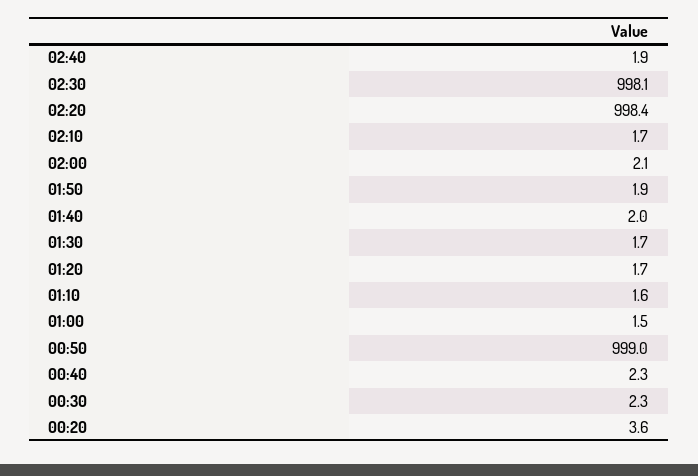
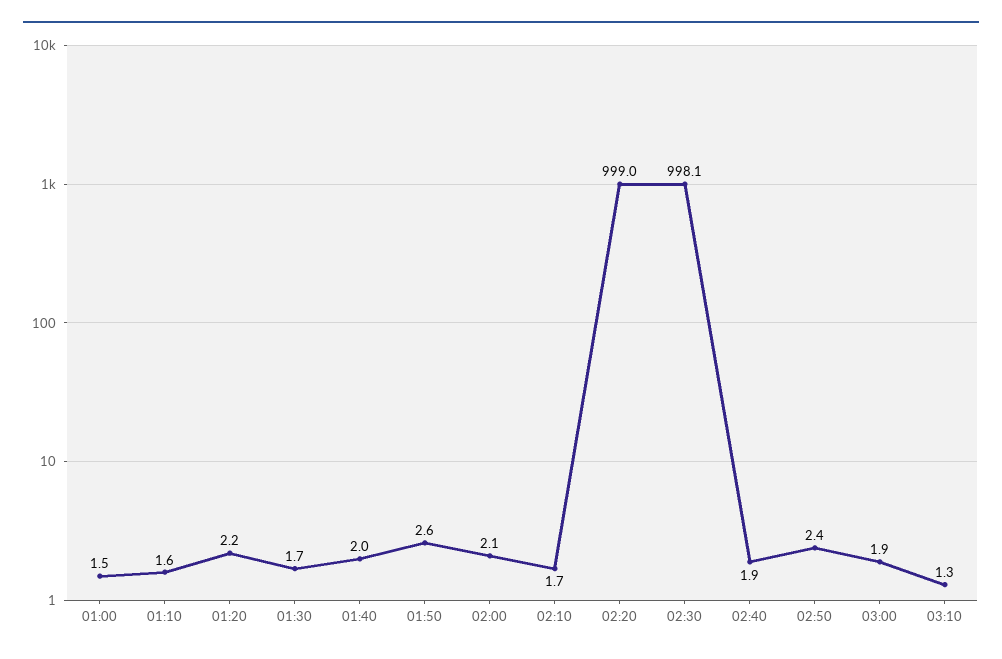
02:20: 998.4 -> 999
01:50: 1.9 -> 2.6
01:20: 1.7 -> 2.2
00:50: 999 -> none
00:40: 2.3 -> none
00:30: 2.3 -> none
00:20: 3.6 -> none
02:50: none -> 2.4
03:00: none -> 1.9
03:10: none -> 1.3

